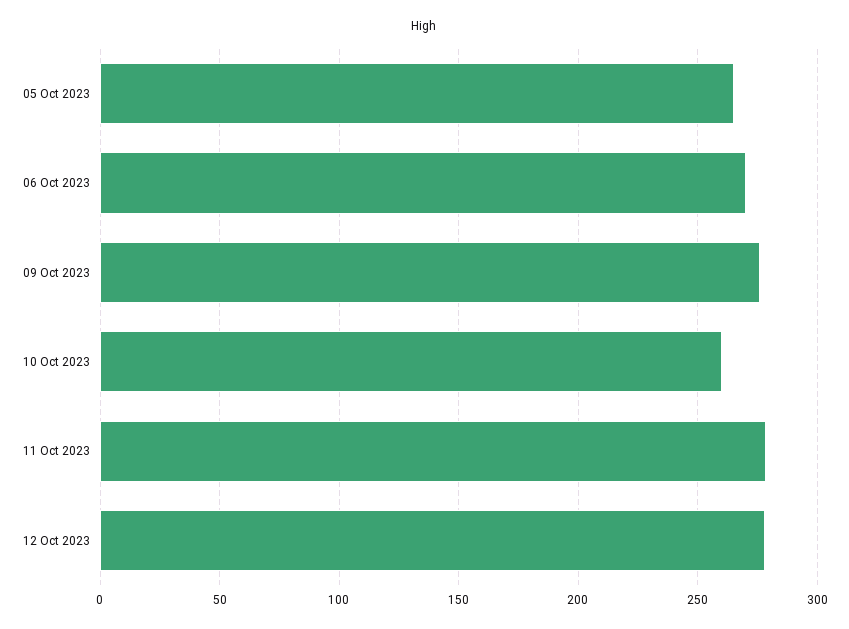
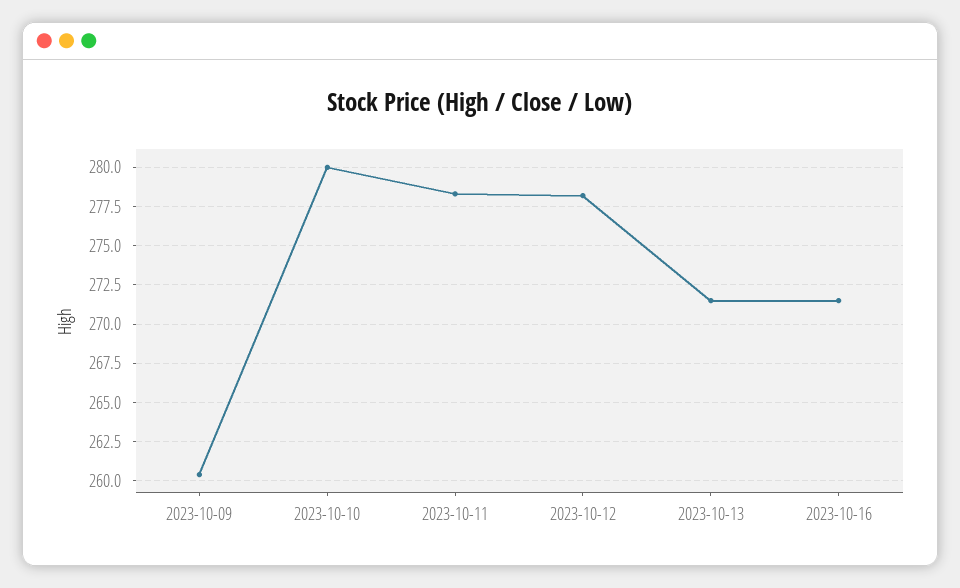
05 Oct 2023: 265 -> none
06 Oct 2023: 270 -> none
09 Oct 2023: 275 -> 260.5
10 Oct 2023: 260 -> 280
2023-10-13: none -> 271.5
2023-10-16: none -> 271.5

